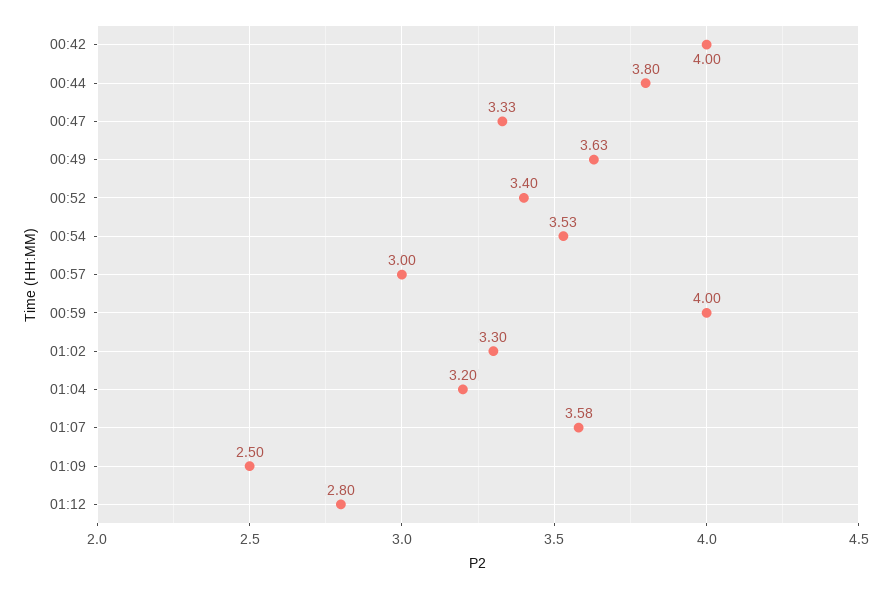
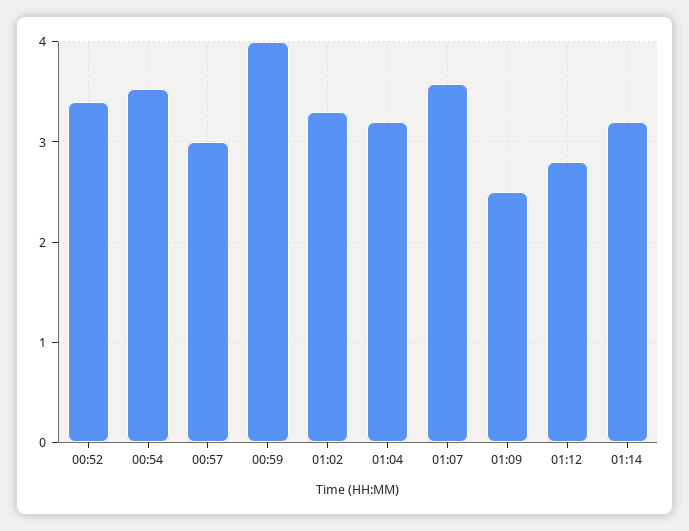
00:42: 4 -> none
00:44: 3.8 -> none
00:47: 3.33 -> none
00:49: 3.63 -> none
01:14: none -> 3.2

